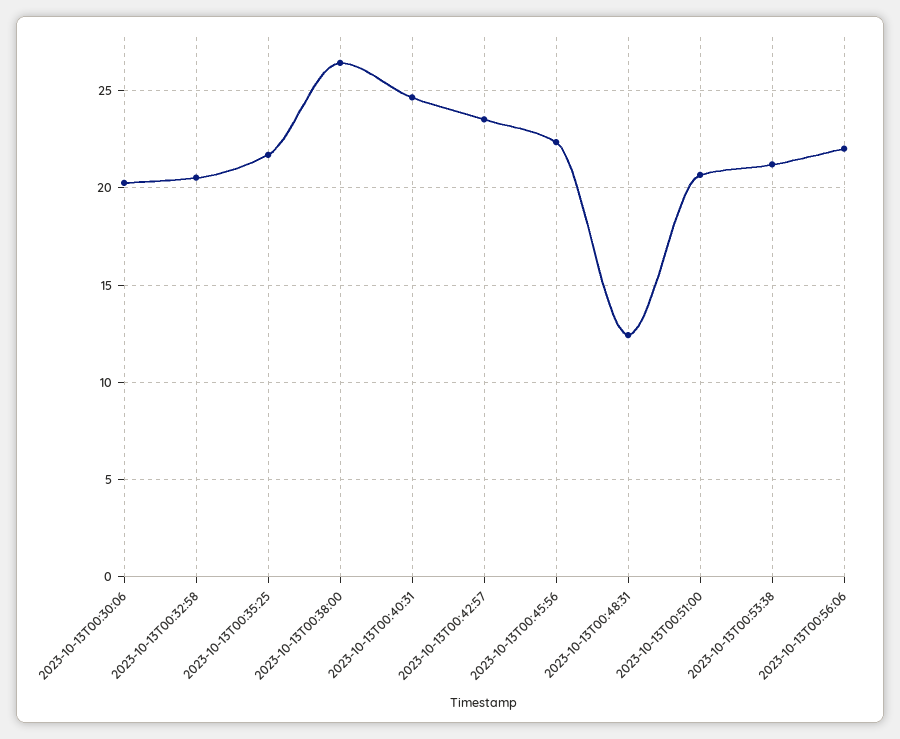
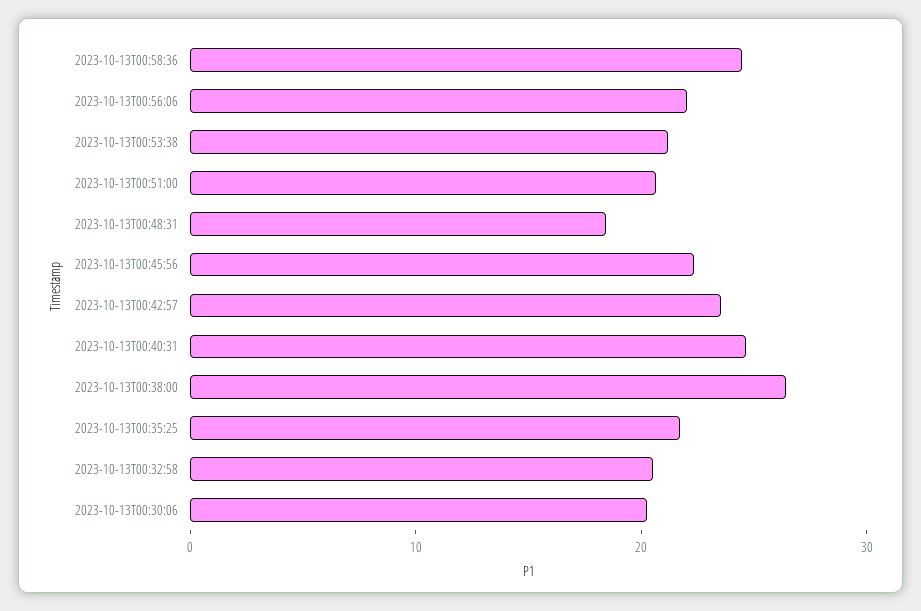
2023-10-13T00:48:31: 12.5 -> 18
2023-10-13T00:58:36: none -> 24

